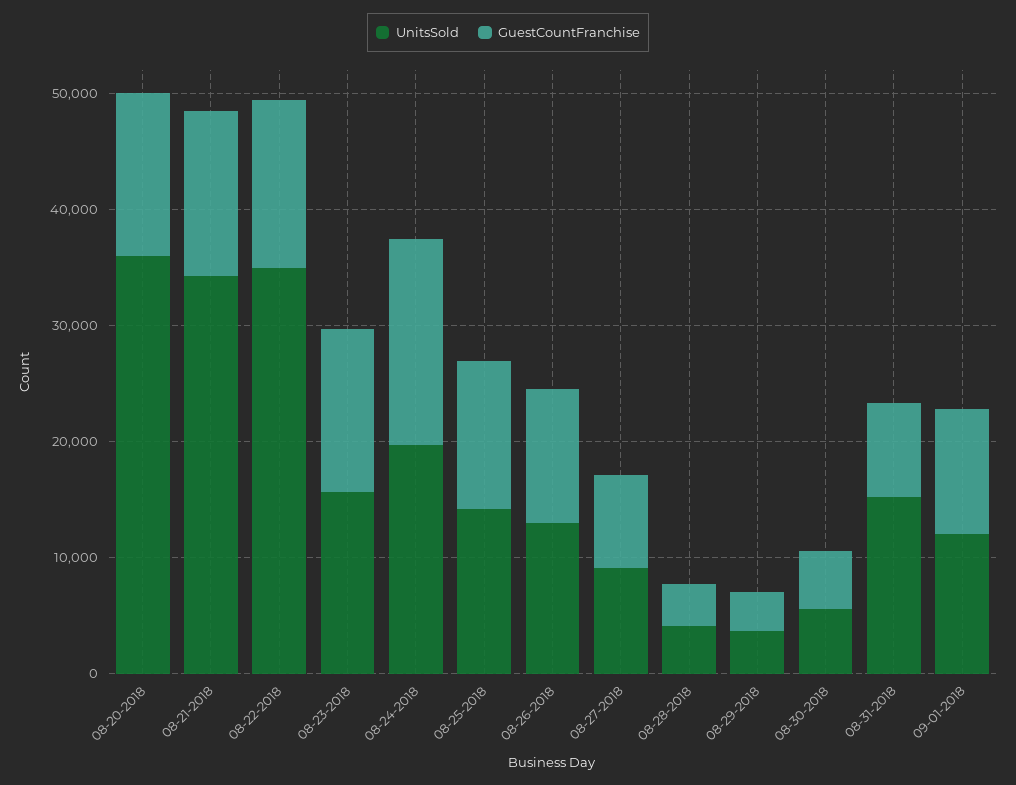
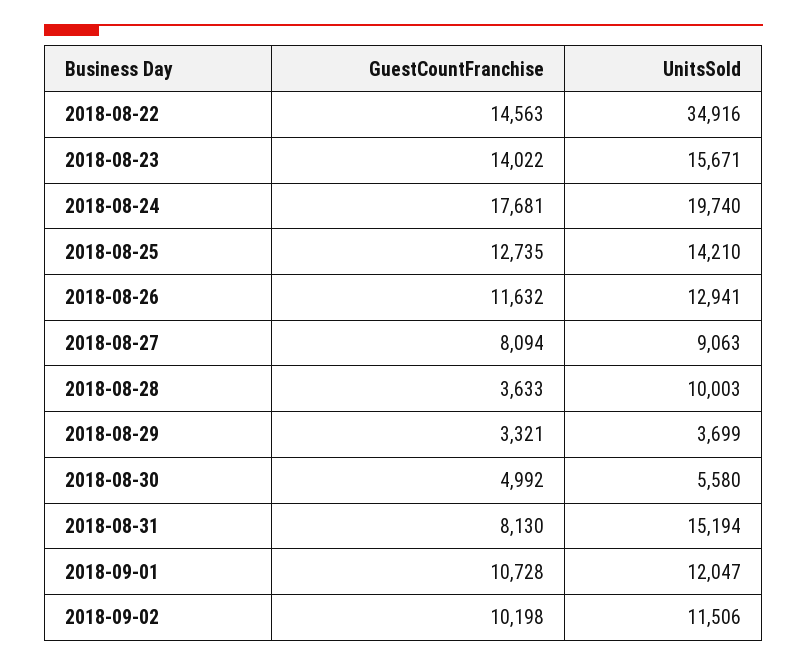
UnitsSold, 08-20-2018: 36000 -> none
GuestCountFranchise, 08-20-2018: 14000 -> none
UnitsSold, 08-21-2018: 34000 -> none
GuestCountFranchise, 08-21-2018: 14000 -> none
UnitsSold, 08-28-2018: 4000 -> 10003
GuestCountFranchise, 2018-09-02: none -> 10198
UnitsSold, 2018-09-02: none -> 11506

